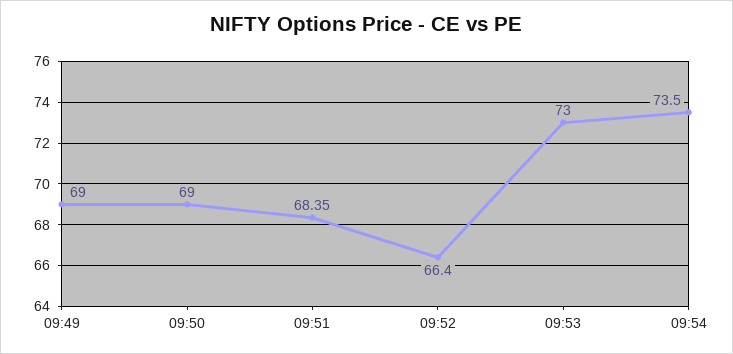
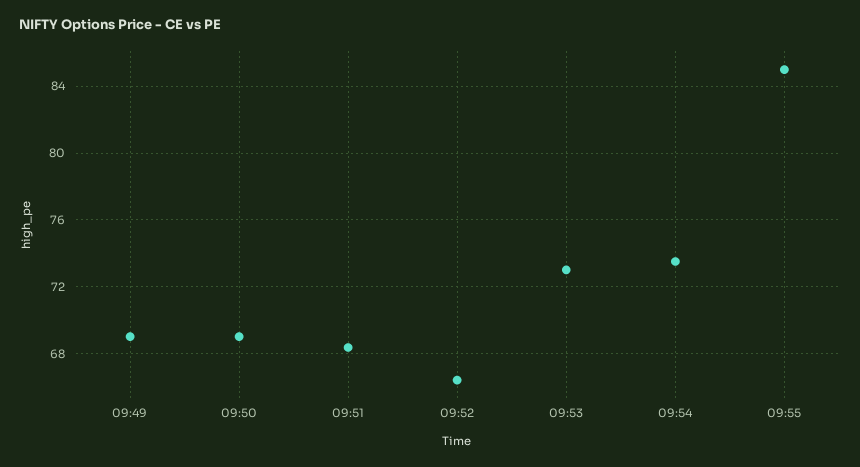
09:55: none -> 85

